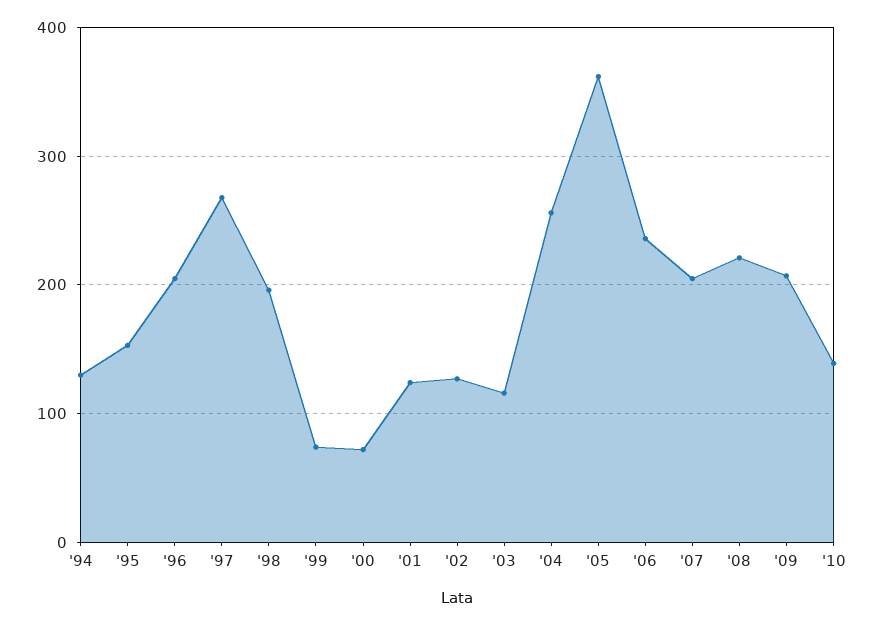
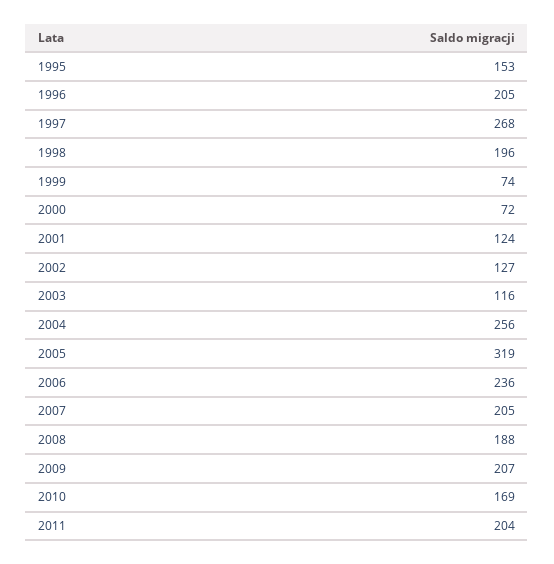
'94: 130 -> none
'05: 360 -> 319
'08: 220 -> 188
'10: 140 -> 169
2011: none -> 204

